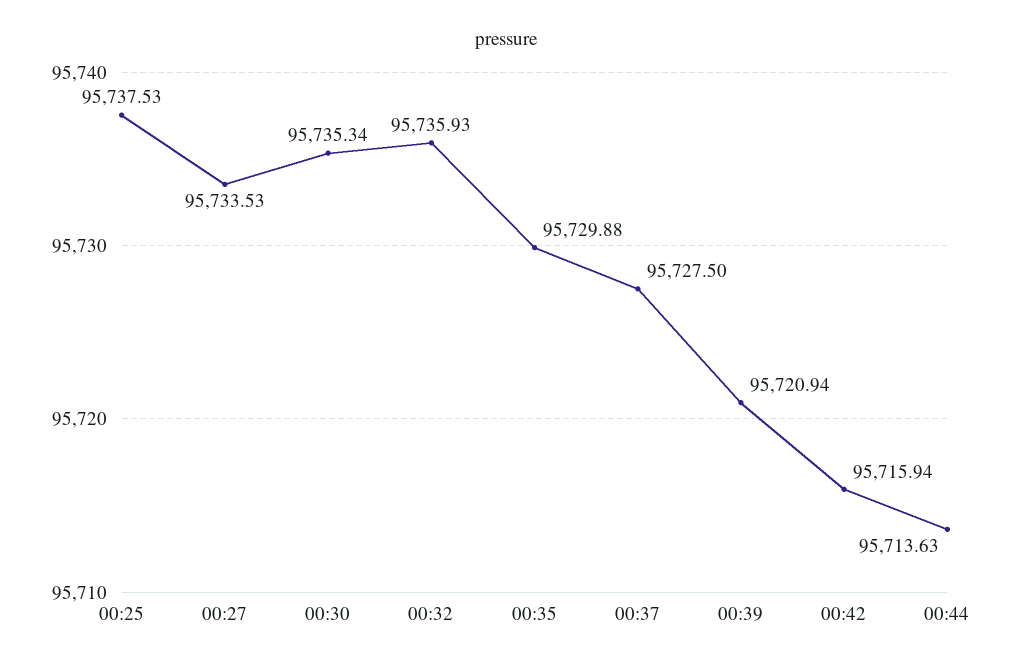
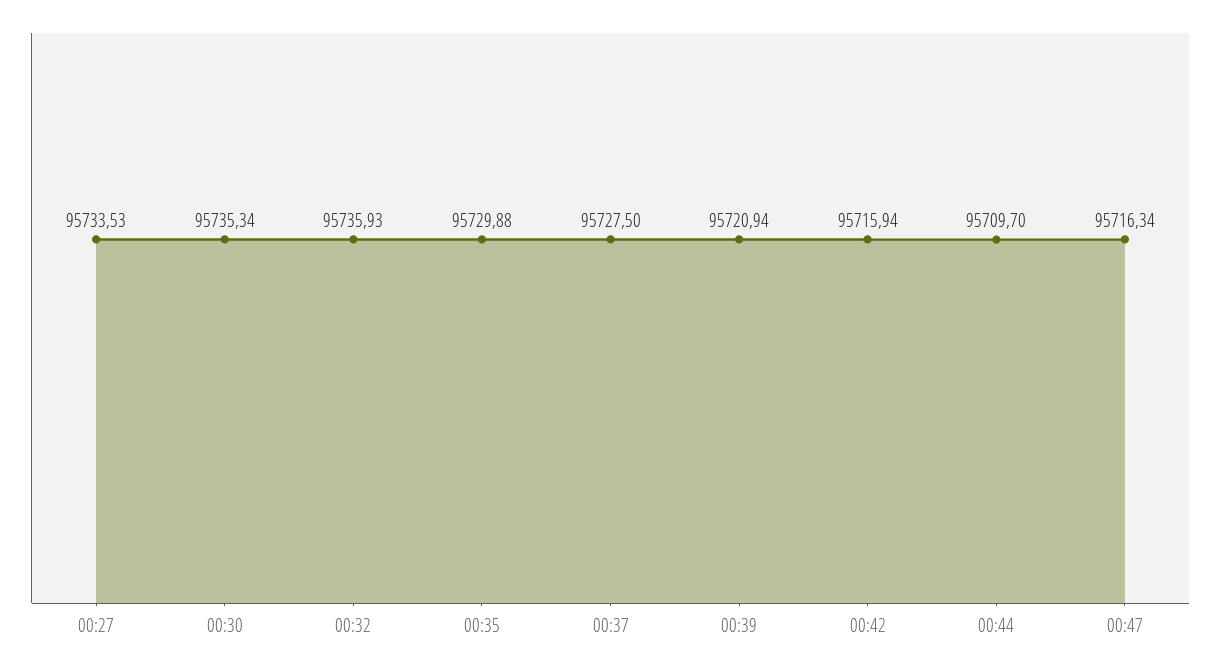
00:25: 95737.53 -> none
00:44: 95713.63 -> 95709.7
00:47: none -> 95716.34

